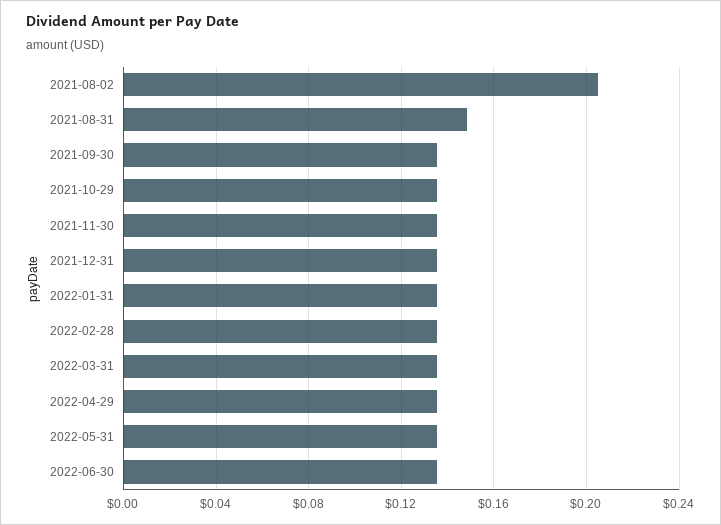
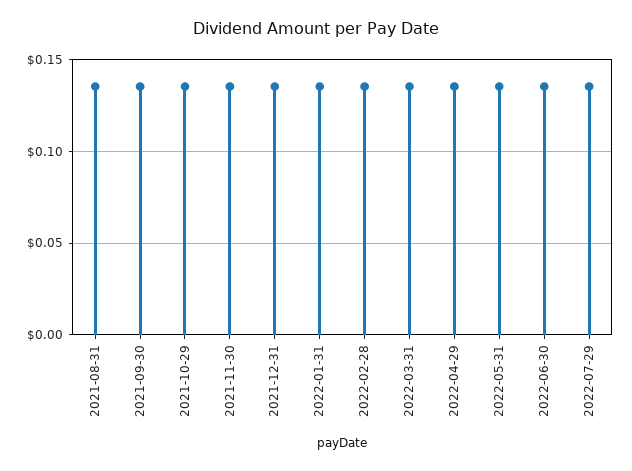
2021-08-02: 0.205 -> none
2021-08-31: 0.15 -> 0.135
2022-07-29: none -> 0.135

